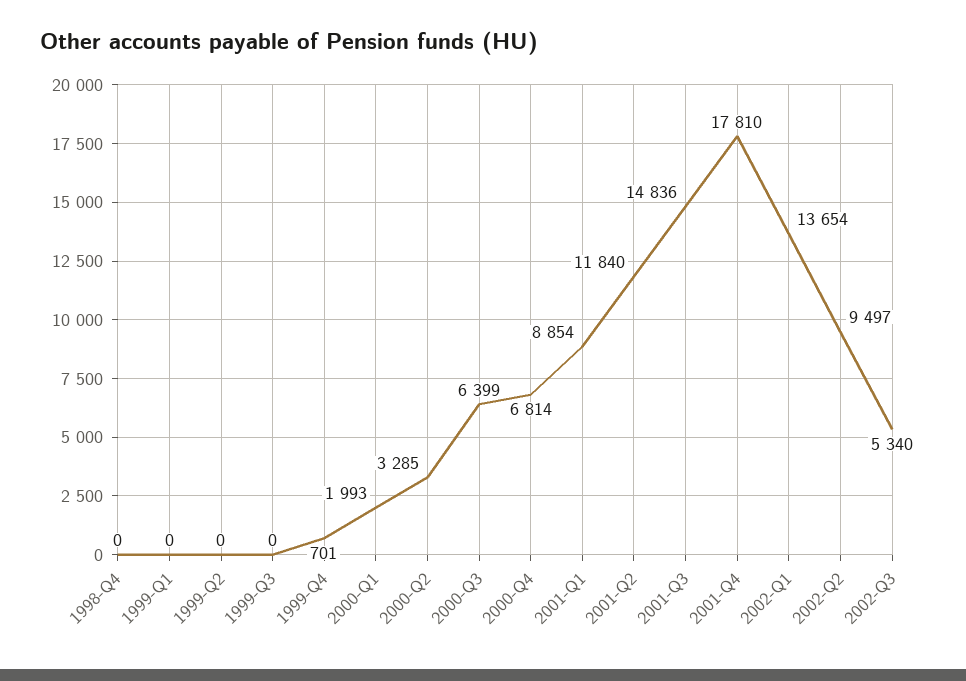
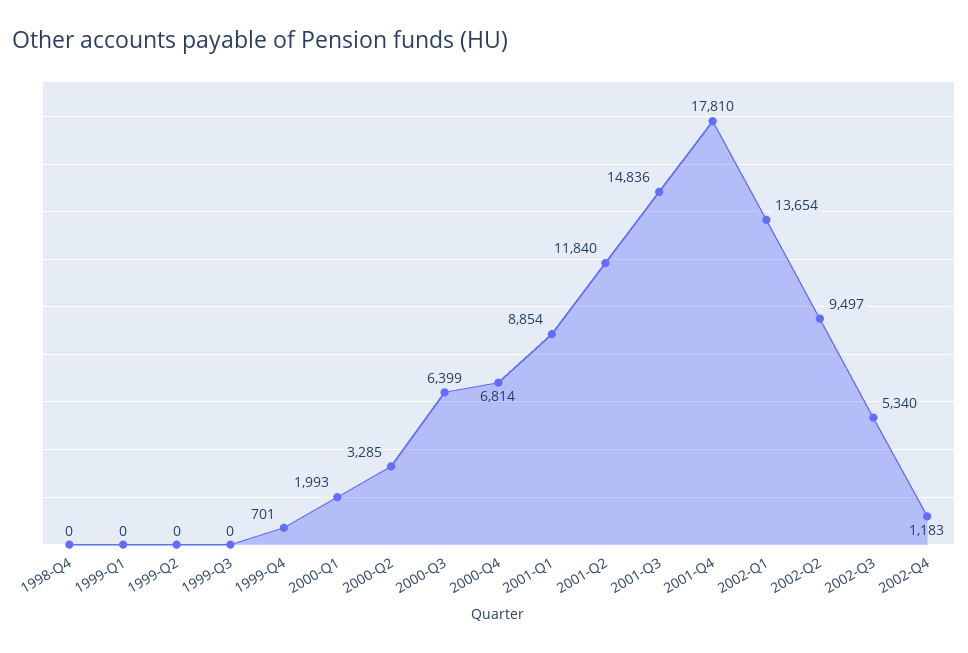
2002-Q4: none -> 1183

